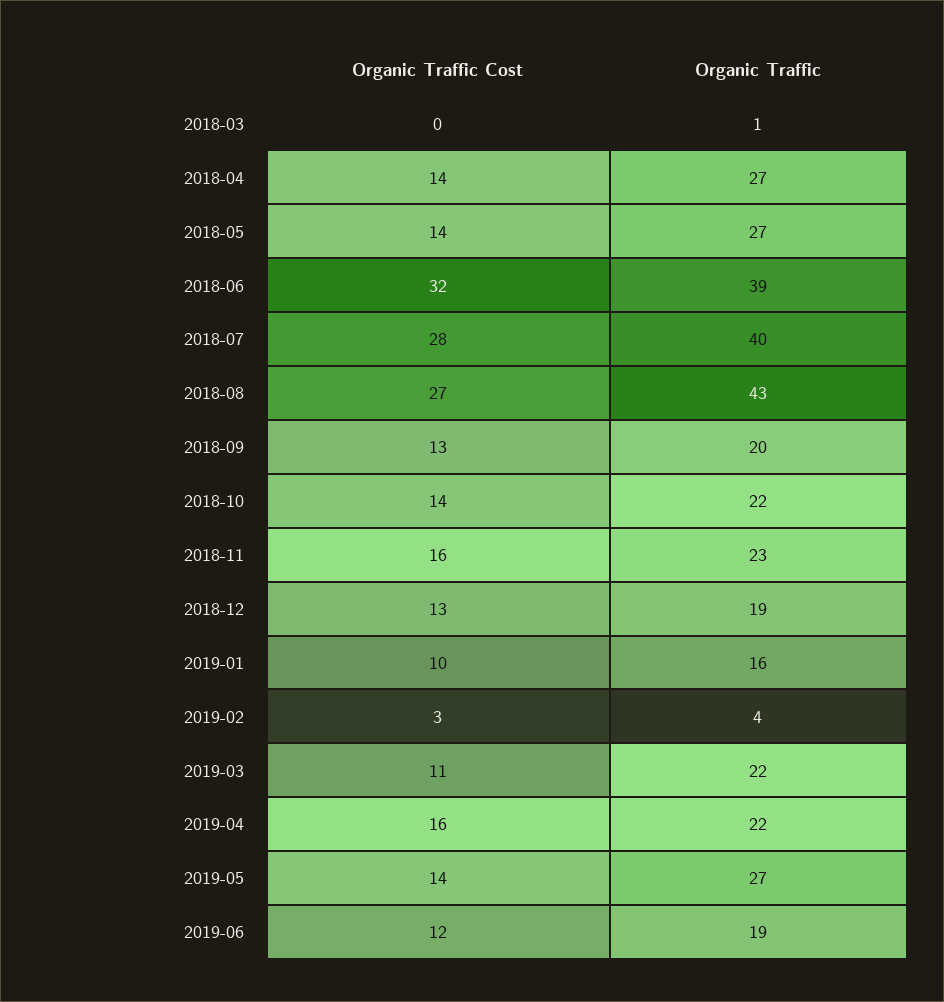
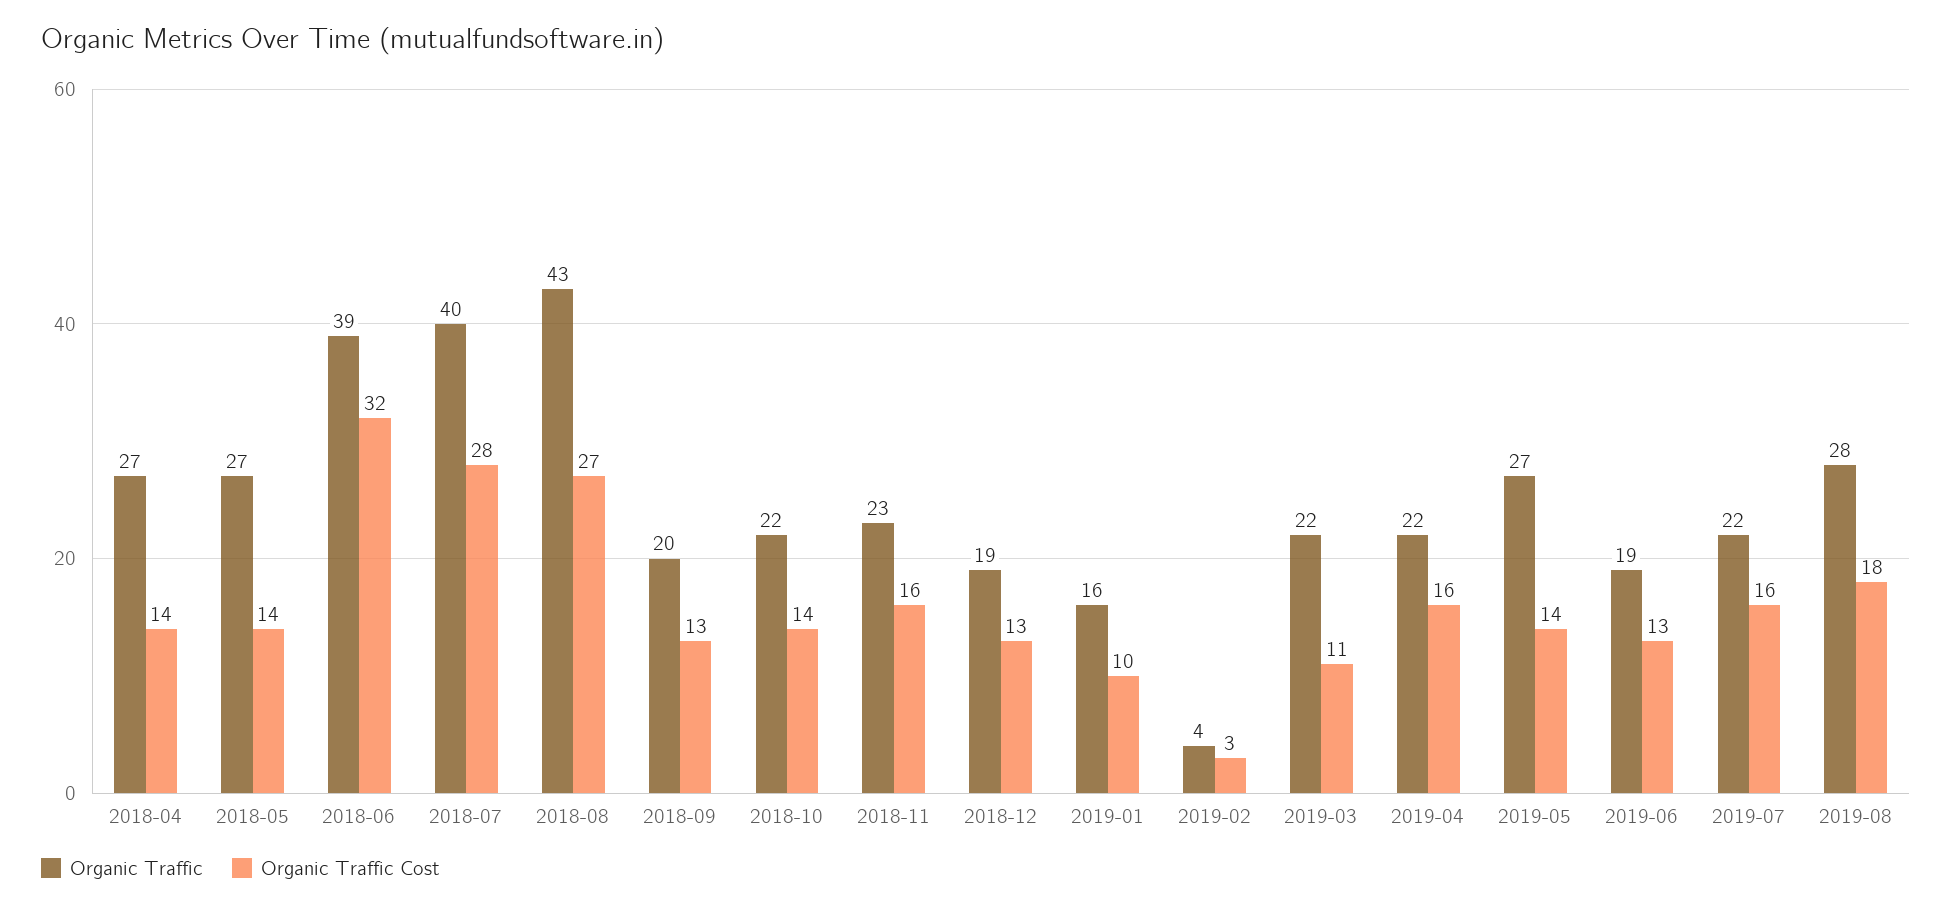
Organic Traffic Cost, 2018-03: 0 -> none
Organic Traffic, 2018-03: 1 -> none
Organic Traffic Cost, 2019-06: 12 -> 13
Organic Traffic, 2019-07: none -> 22
Organic Traffic Cost, 2019-07: none -> 16
Organic Traffic, 2019-08: none -> 28
Organic Traffic Cost, 2019-08: none -> 18

